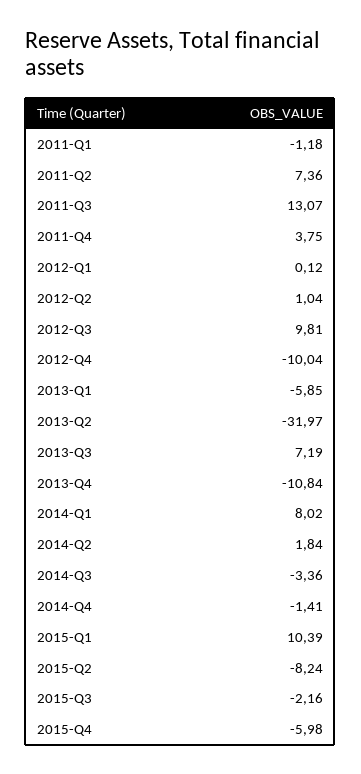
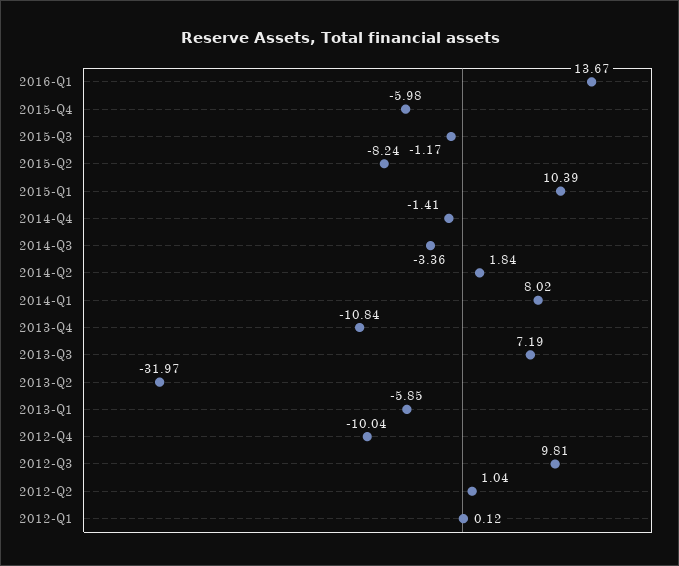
2011-Q1: -1.18 -> none
2011-Q2: 7.36 -> none
2011-Q3: 13.07 -> none
2011-Q4: 3.75 -> none
2015-Q3: -2.16 -> -1.17
2016-Q1: none -> 13.67

